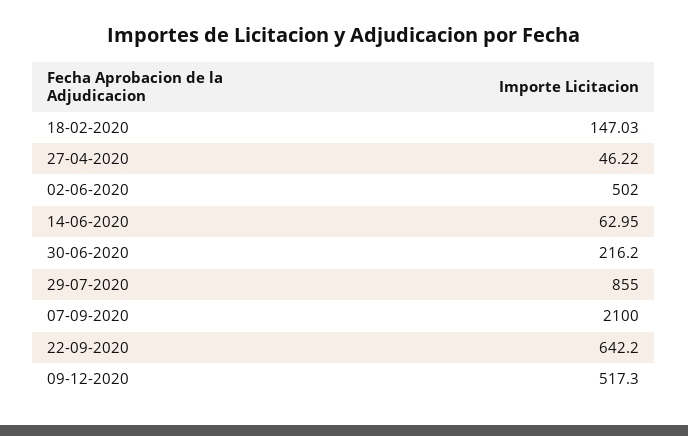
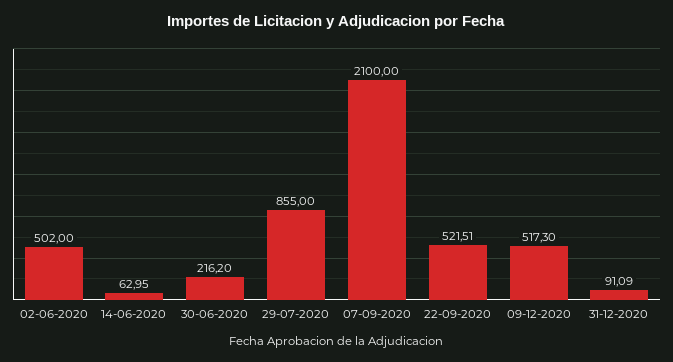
18-02-2020: 147.03 -> none
27-04-2020: 46.22 -> none
22-09-2020: 642.2 -> 521.51
31-12-2020: none -> 91.09

